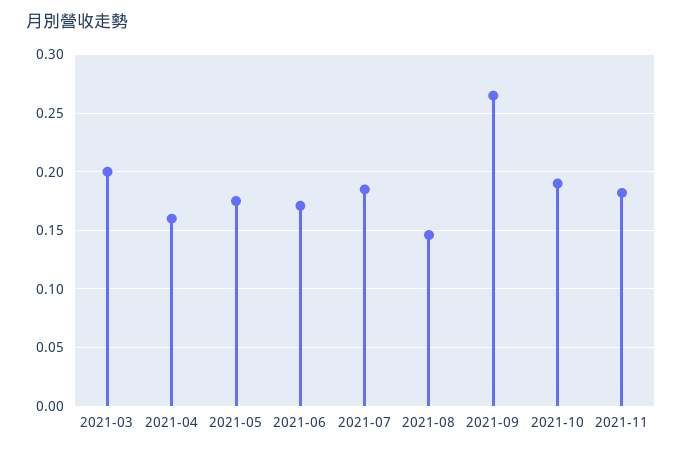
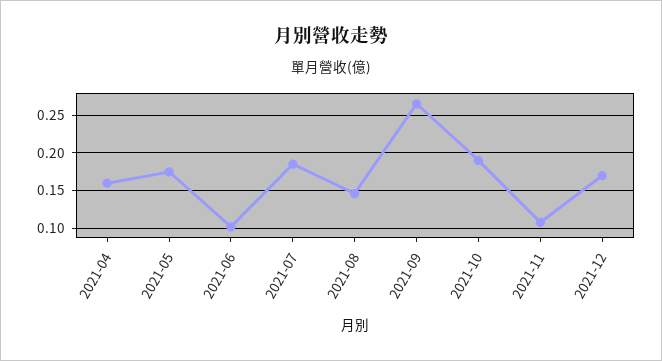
2021-03: 0.2 -> none
2021-06: 0.17 -> 0.1
2021-11: 0.18 -> 0.11
2021-12: none -> 0.17

